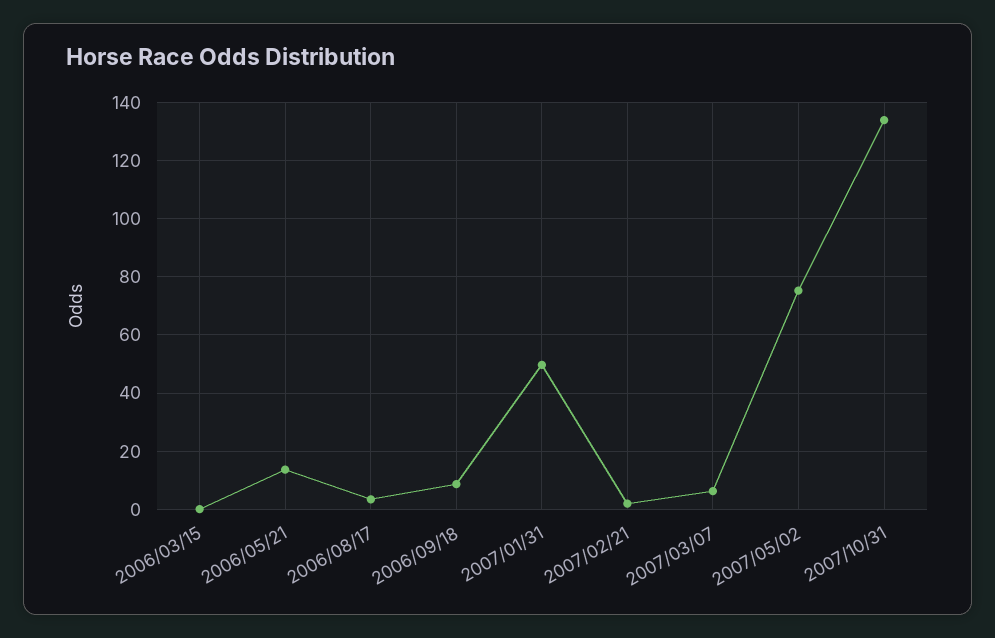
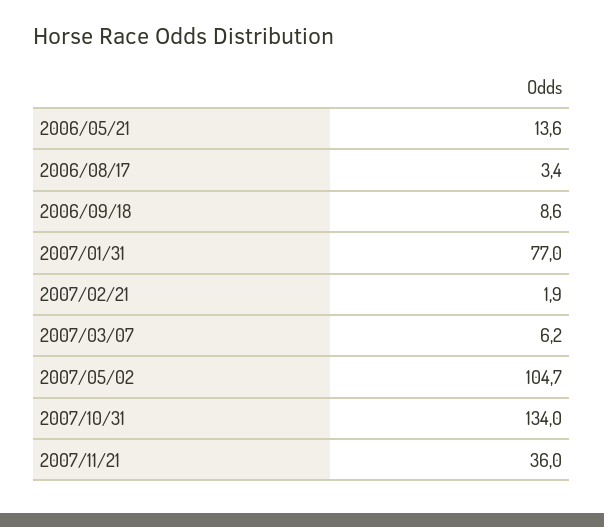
2006/03/15: 0 -> none
2007/01/31: 50 -> 77
2007/05/02: 75 -> 104.7
2007/11/21: none -> 36

